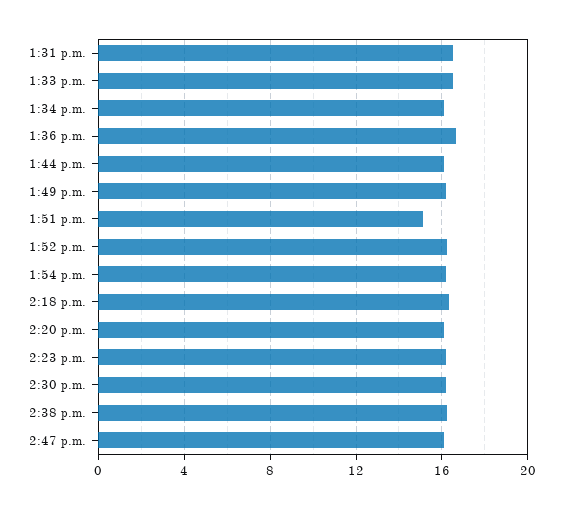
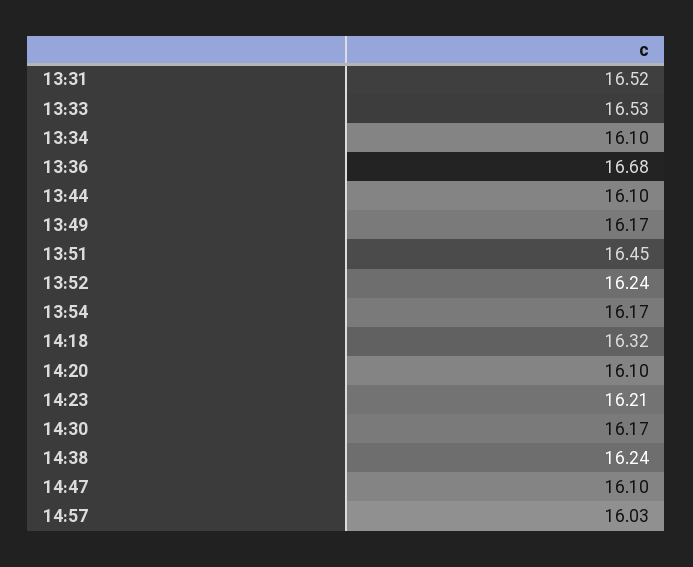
1:51 p.m.: 15 -> 16.45
14:57: none -> 16.03

